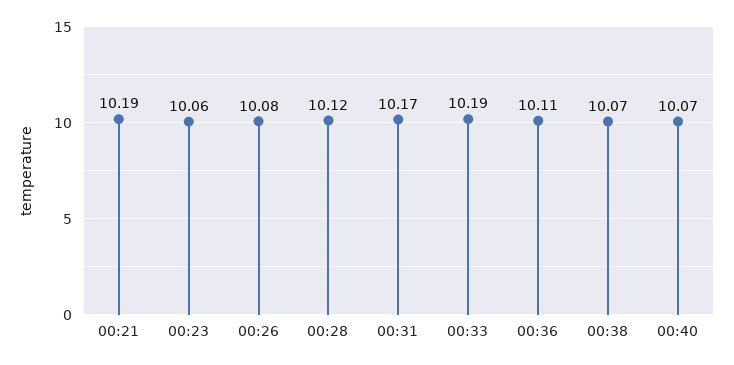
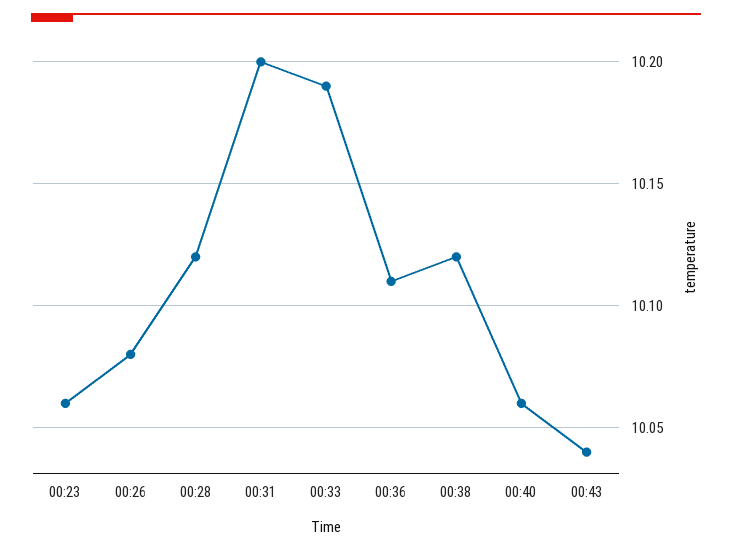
00:21: 10.19 -> none
00:31: 10.17 -> 10.2
00:38: 10.07 -> 10.12
00:40: 10.07 -> 10.06
00:43: none -> 10.04

